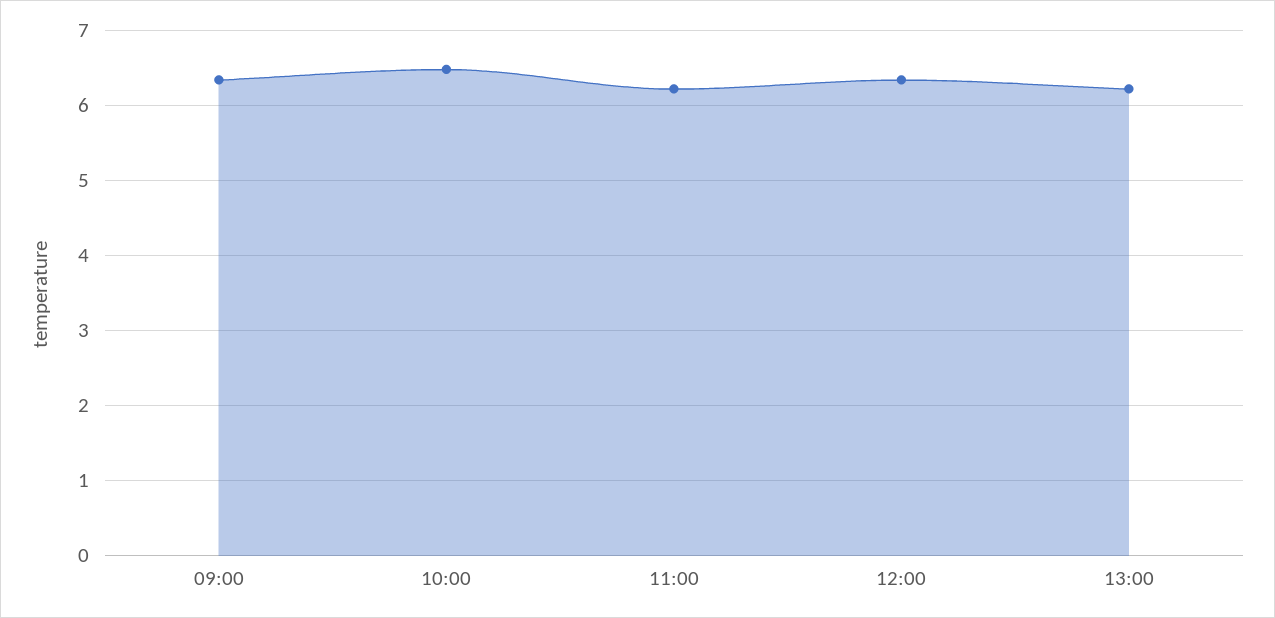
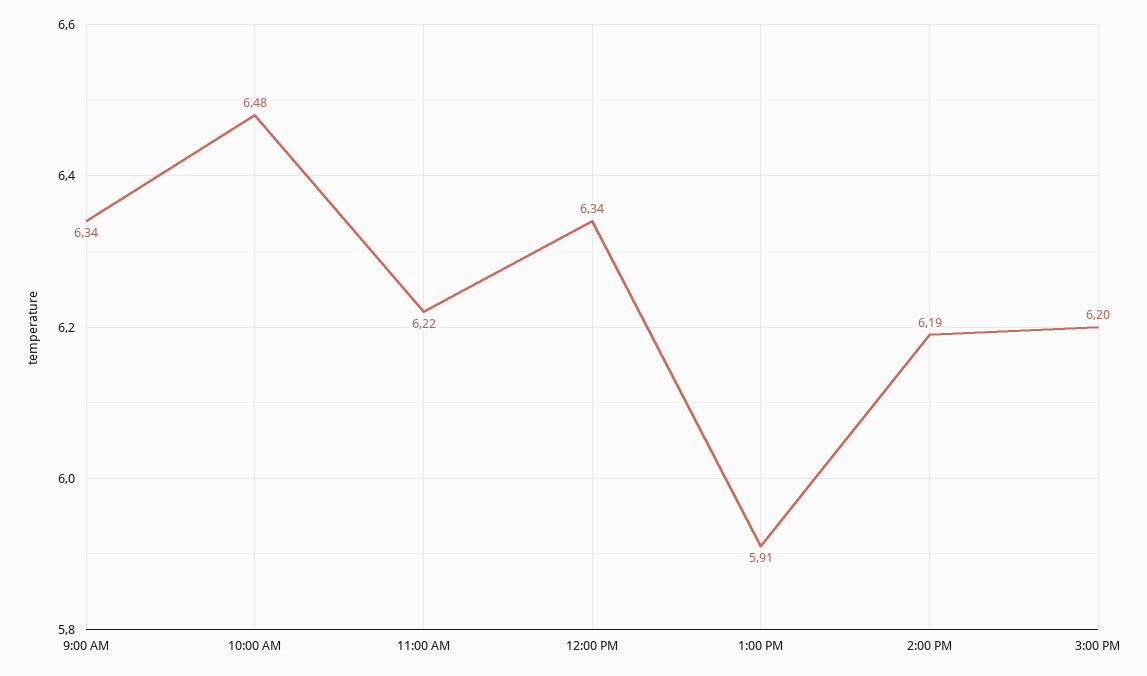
13:00: 6.2 -> 5.91
2:00 PM: none -> 6.19
3:00 PM: none -> 6.2

